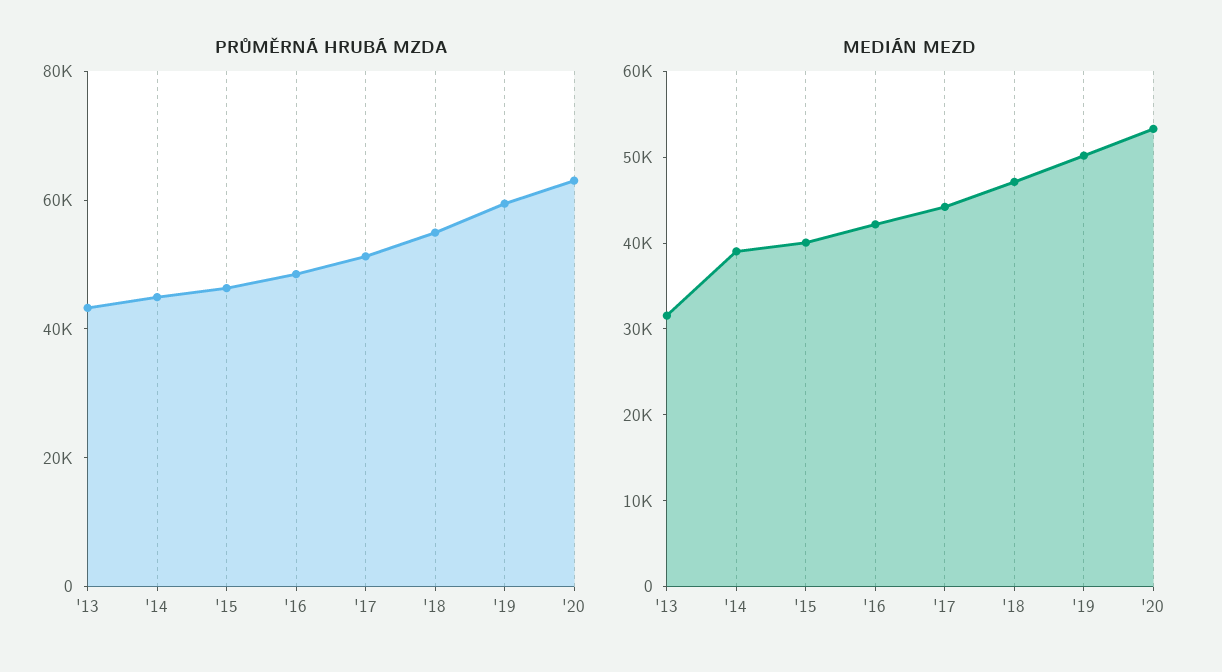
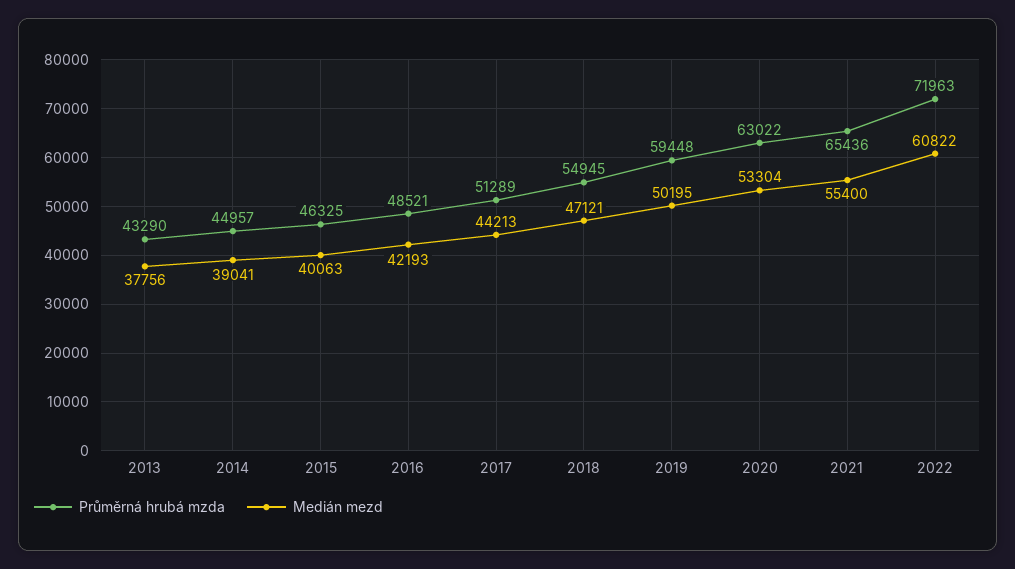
MEDIÁN MEZD, '13: 32000 -> 37756
PRŮMĚRNÁ HRUBÁ MZDA, 2021: none -> 65436
MEDIÁN MEZD, 2021: none -> 55400
PRŮMĚRNÁ HRUBÁ MZDA, 2022: none -> 71963
MEDIÁN MEZD, 2022: none -> 60822

